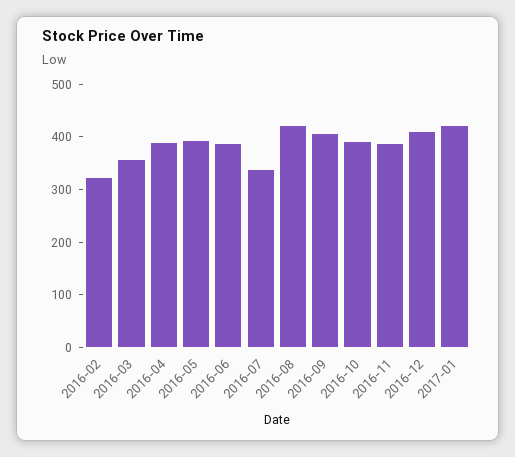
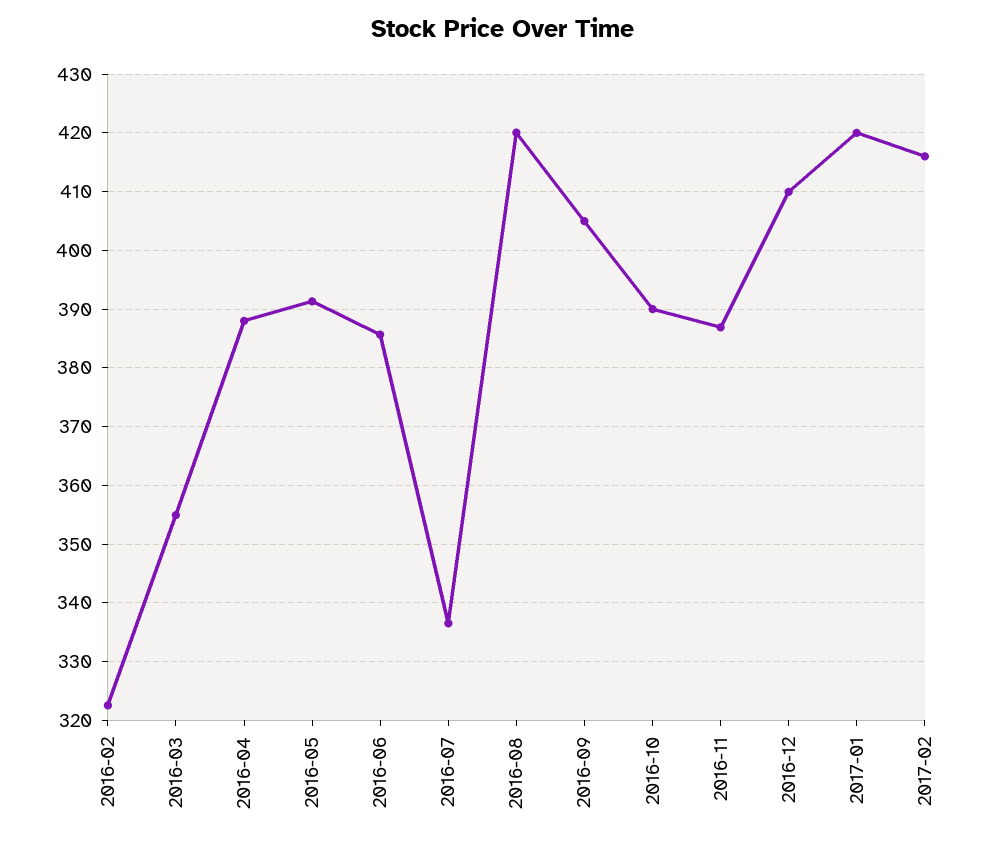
2017-02: none -> 416

